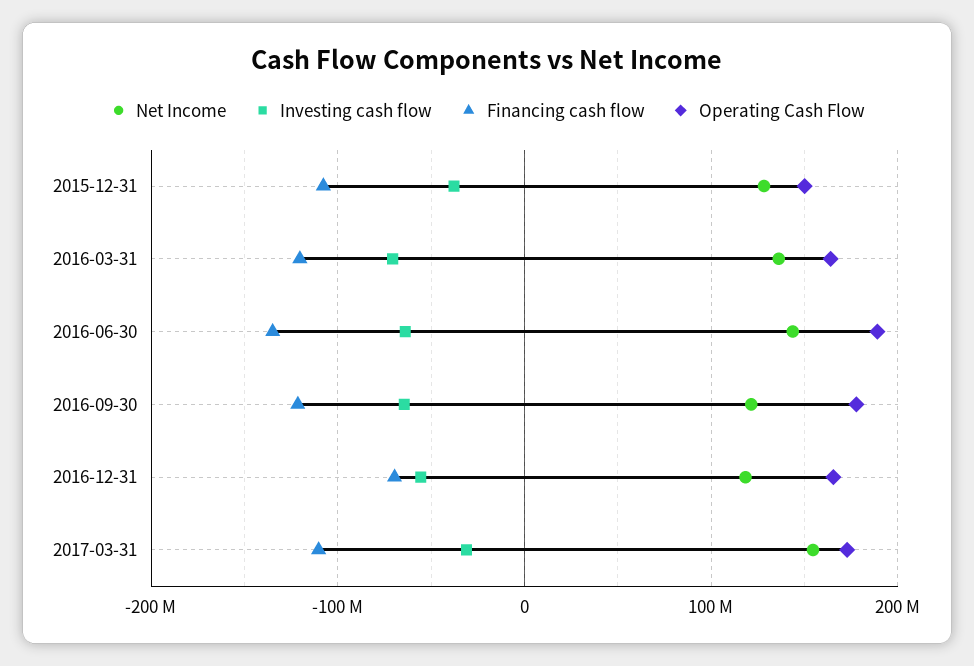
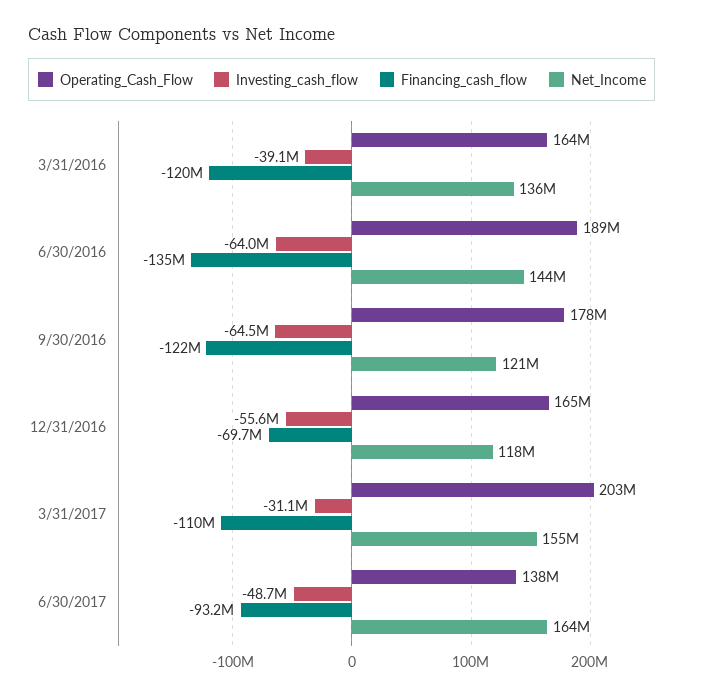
Net Income, 2015-12-31: 130000000 -> none
Investing cash flow, 2015-12-31: -40000000 -> none
Financing cash flow, 2015-12-31: -110000000 -> none
Operating Cash Flow, 2015-12-31: 150000000 -> none
Investing cash flow, 2016-03-31: -70000000 -> -39100000
Operating Cash Flow, 2017-03-31: 170000000 -> 203000000
Operating Cash Flow, 6/30/2017: none -> 138000000
Investing cash flow, 6/30/2017: none -> -48700000
Financing cash flow, 6/30/2017: none -> -93200000
Net Income, 6/30/2017: none -> 164000000

